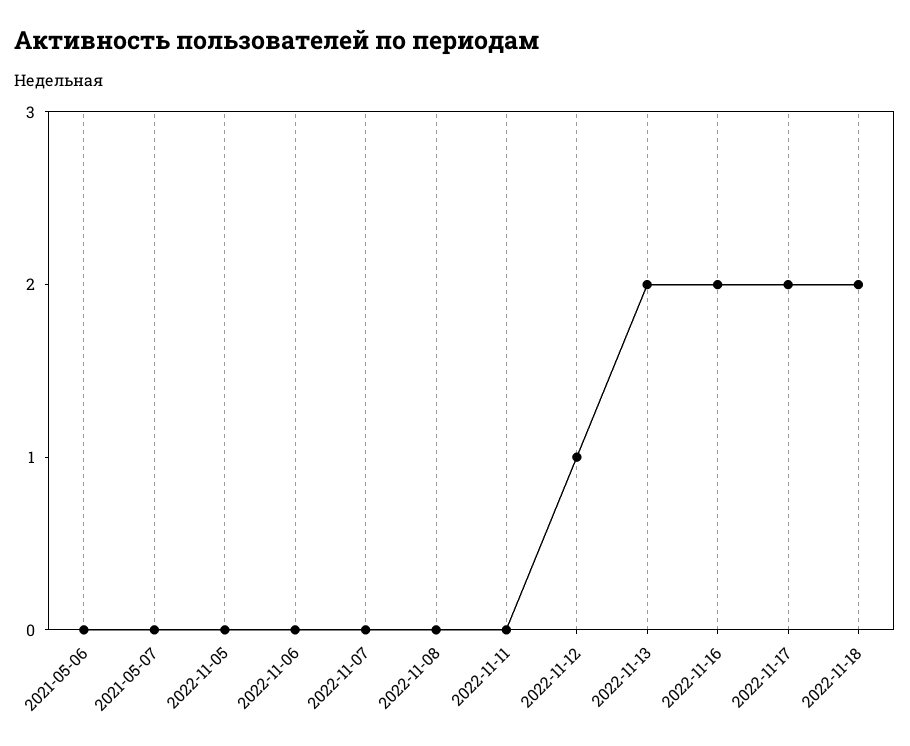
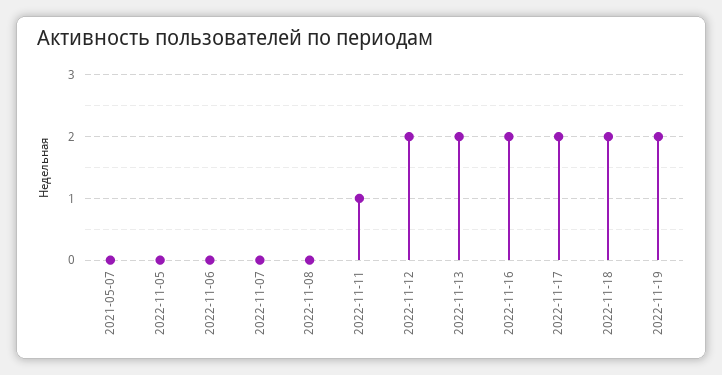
2021-05-06: 0 -> none
2022-11-11: 0 -> 1
2022-11-12: 1 -> 2
2022-11-19: none -> 2

